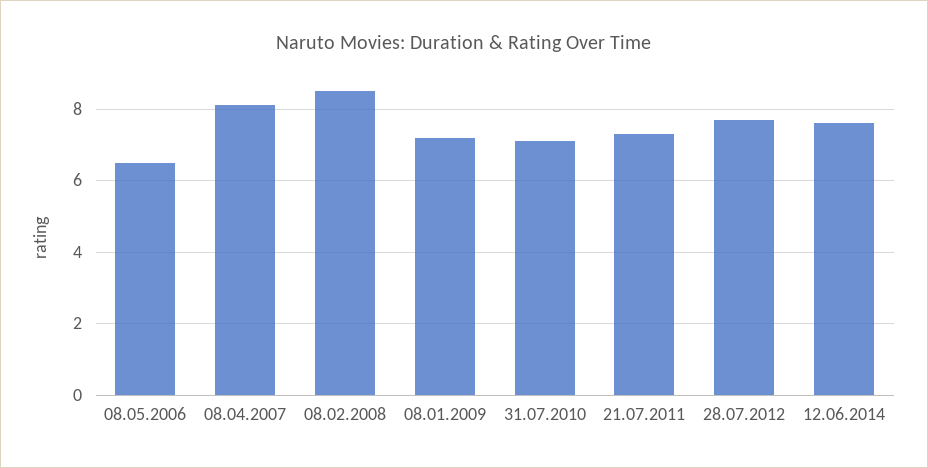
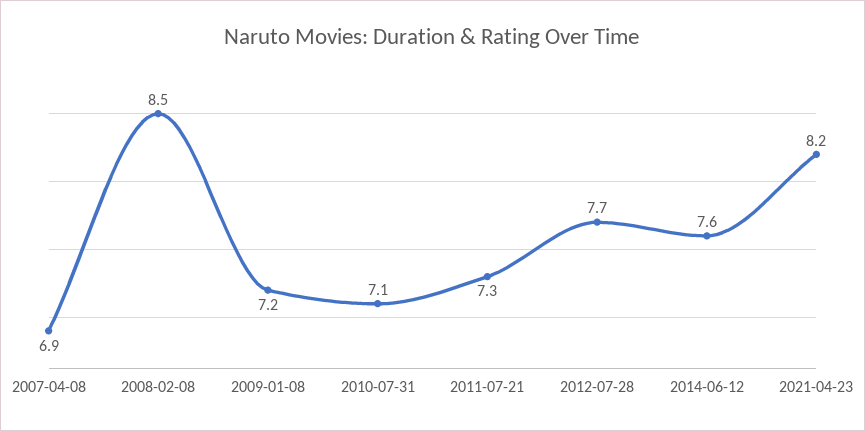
08.05.2006: 6.5 -> none
08.04.2007: 8 -> 6.9
2021-04-23: none -> 8.2

